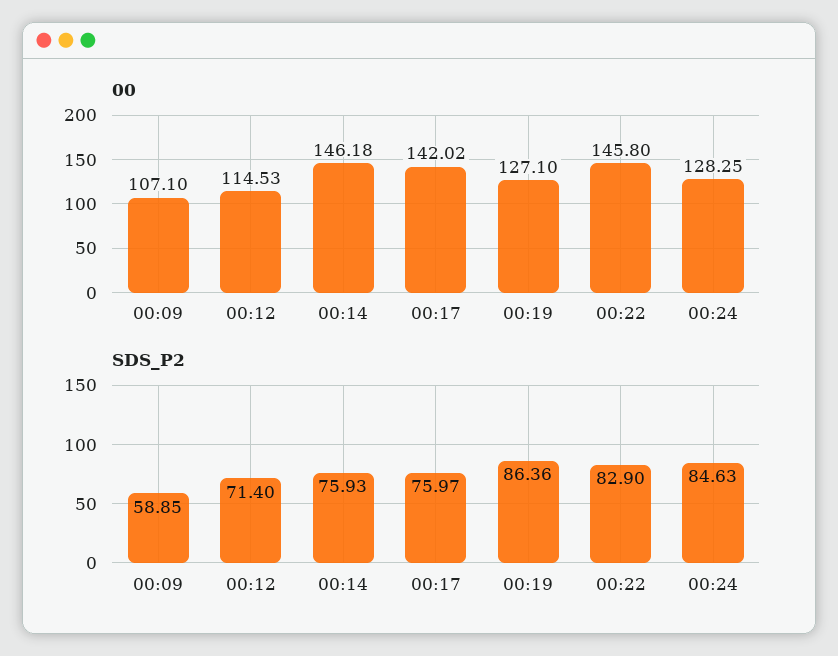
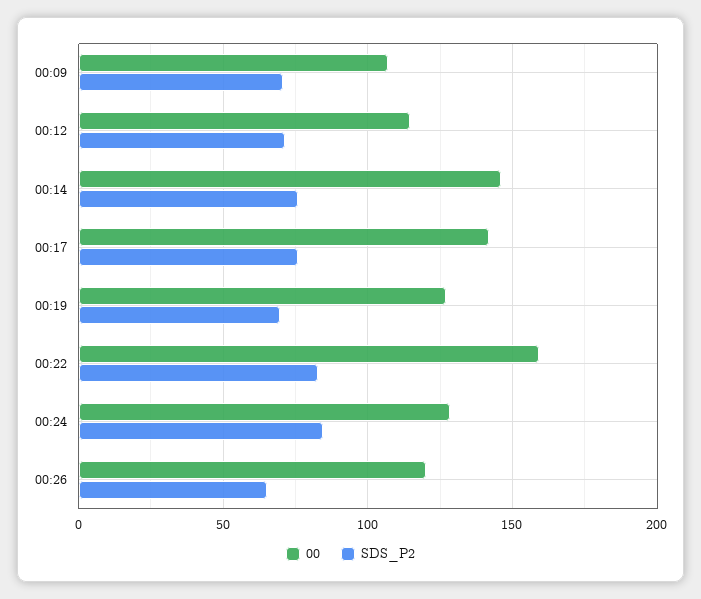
00, 00:22: 145.8 -> 160
SDS_P2, 00:09: 58.85 -> 70
SDS_P2, 00:19: 86.36 -> 70
00, 00:26: none -> 120
SDS_P2, 00:26: none -> 65

